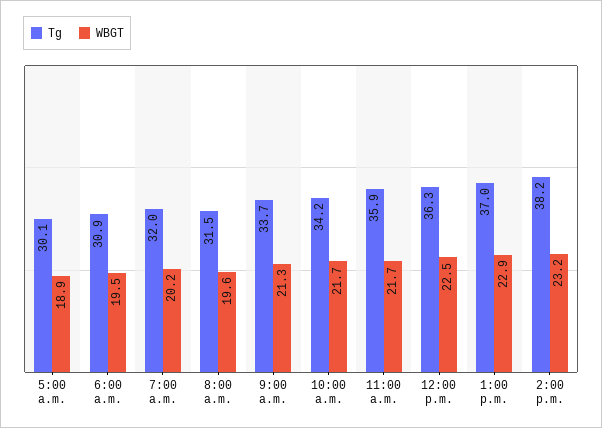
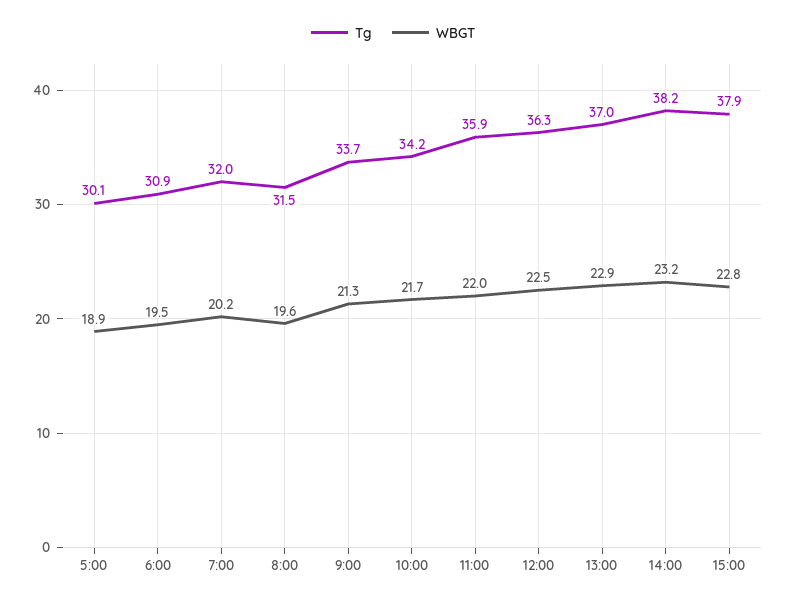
WBGT, 11:00 a.m.: 21.7 -> 22
Tg, 15:00: none -> 37.9
WBGT, 15:00: none -> 22.8

